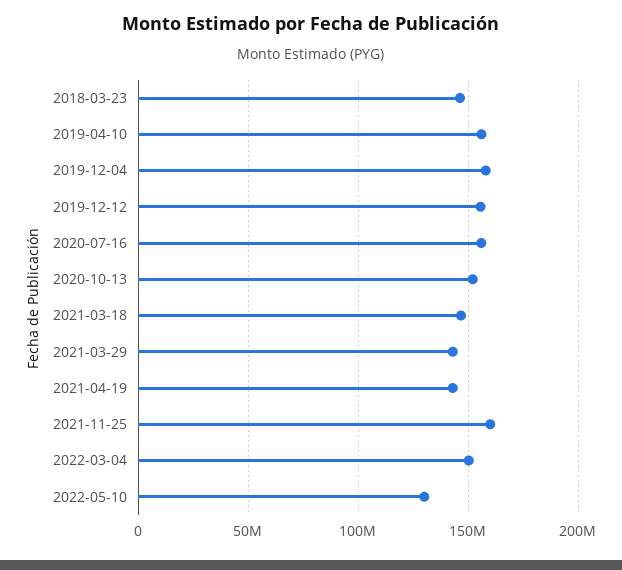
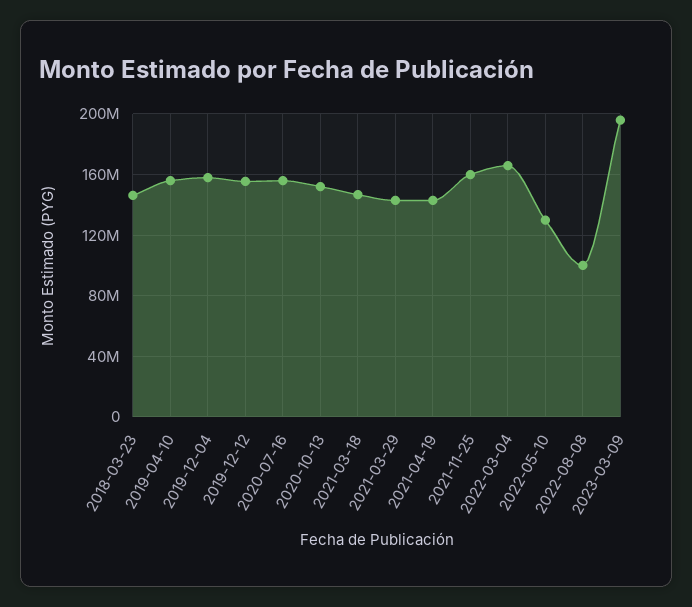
2022-03-04: 150000000 -> 165000000
2022-08-08: none -> 100000000
2023-03-09: none -> 195000000

